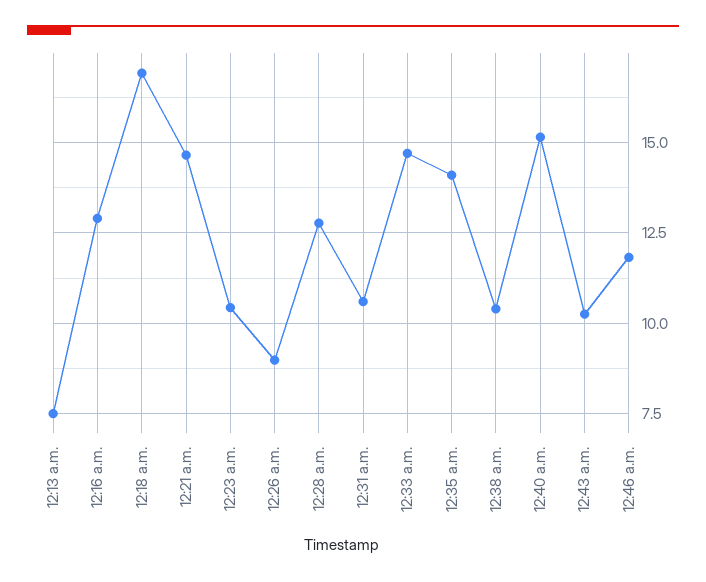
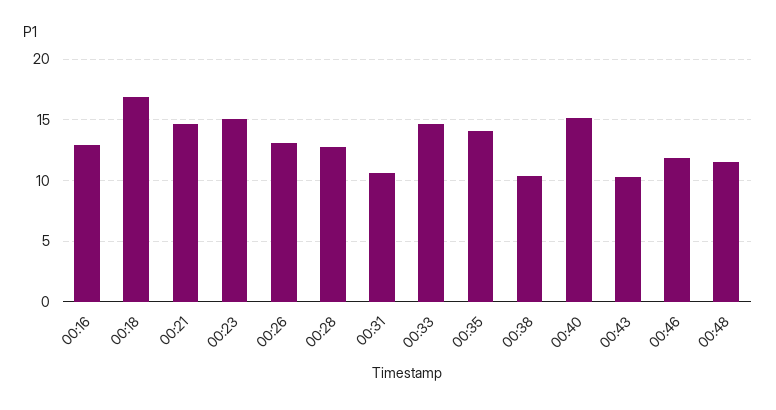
12:13 a.m.: 7.5 -> none
12:23 a.m.: 10.5 -> 15
12:26 a.m.: 9 -> 13
00:48: none -> 11.5

